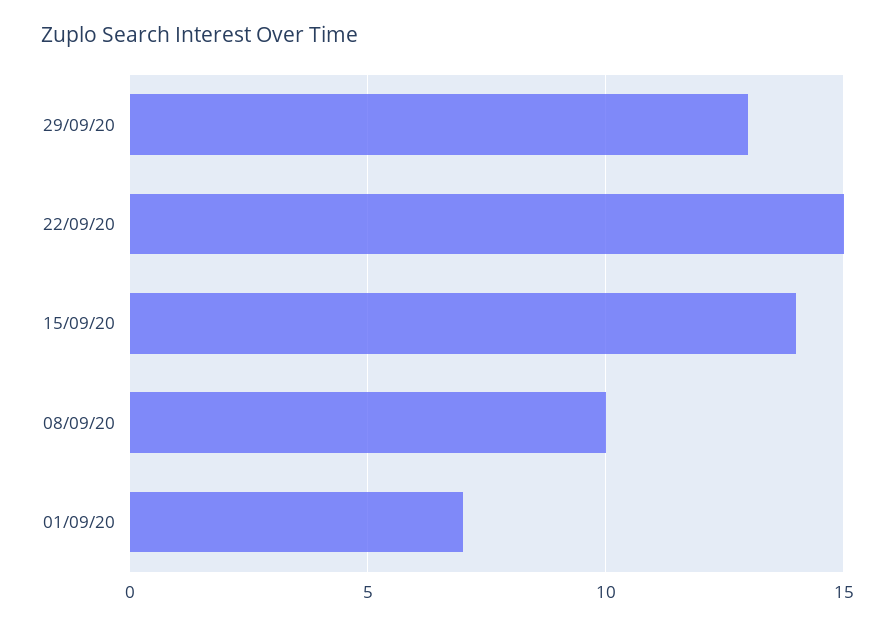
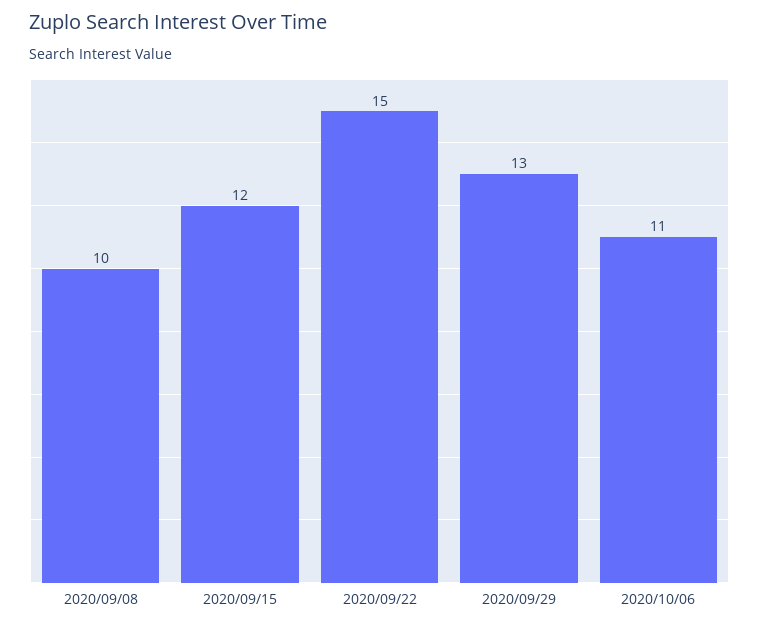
15/09/20: 14 -> 12
01/09/20: 7 -> none
2020/10/06: none -> 11

